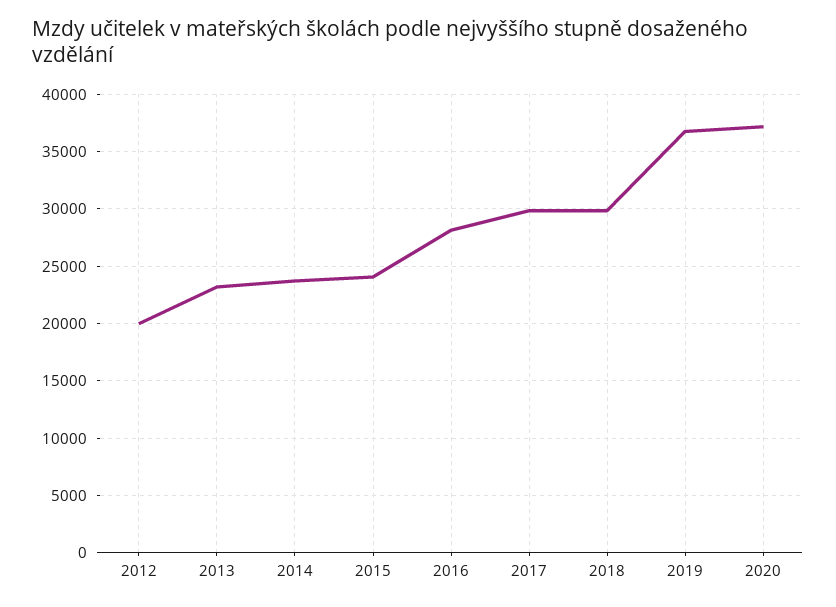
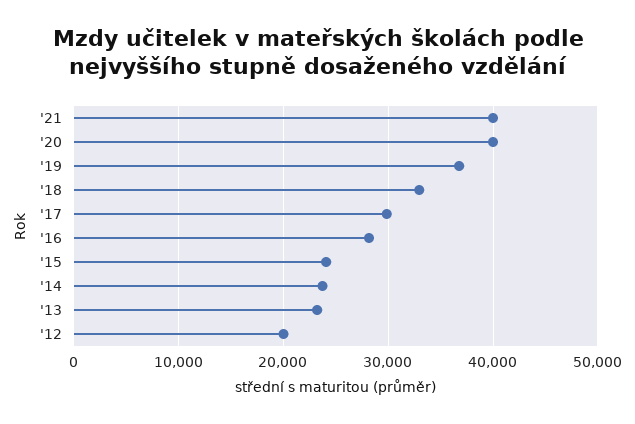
2018: 30000 -> 33000
2020: 37000 -> 40000
'21: none -> 40000

